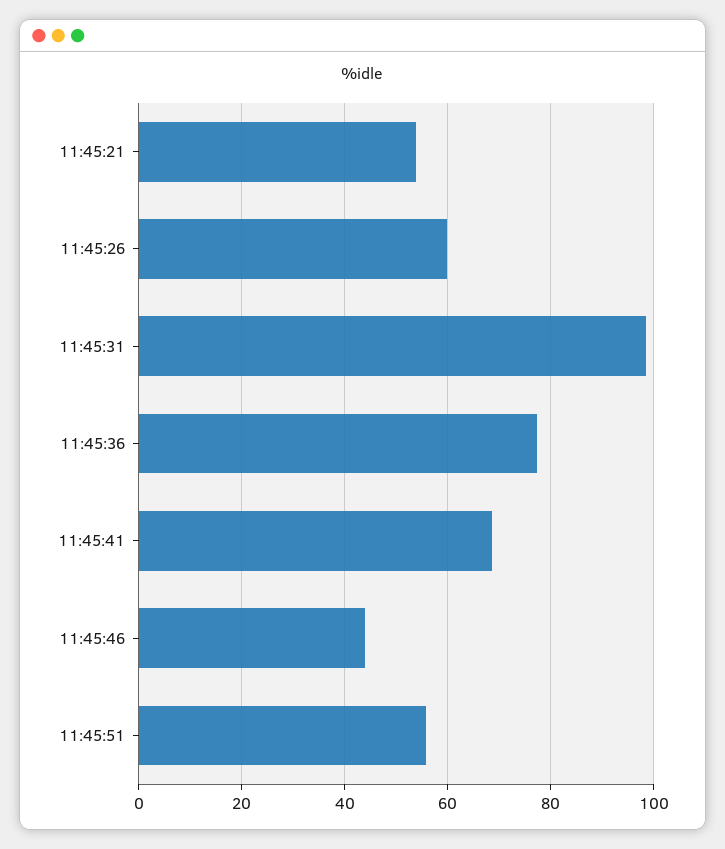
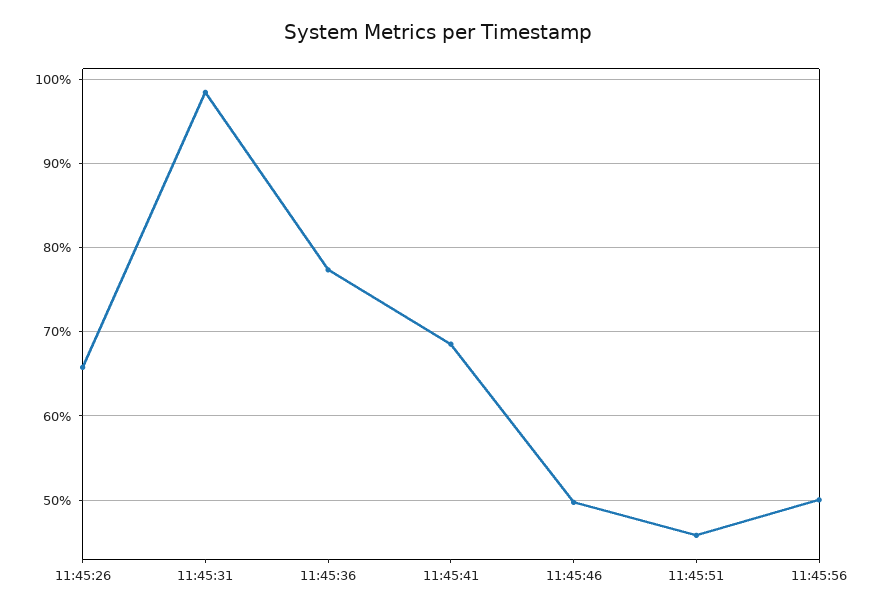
11:45:21: 54 -> none
11:45:26: 60 -> 66
11:45:46: 44 -> 50
11:45:51: 56 -> 46
11:45:56: none -> 50

